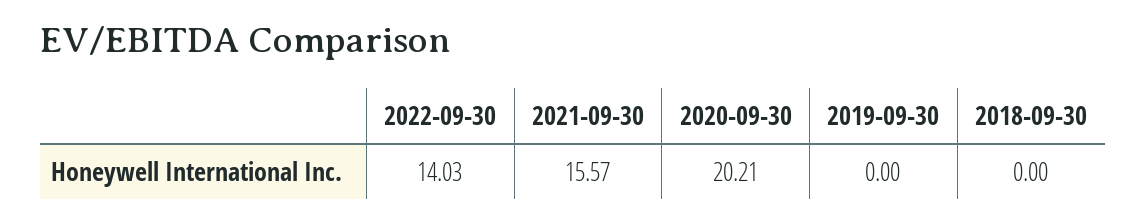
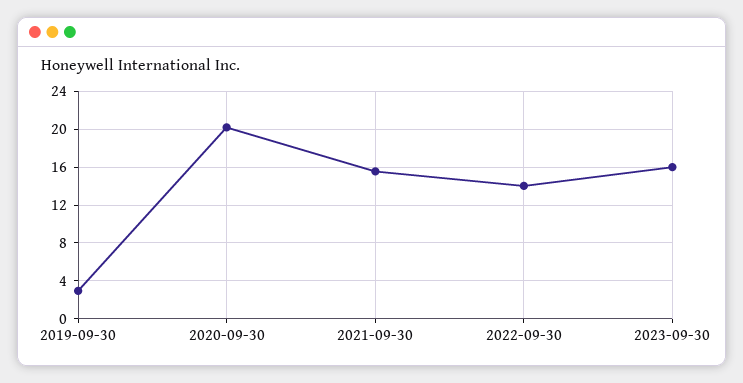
2019-09-30: 0 -> 3
2018-09-30: 0 -> none
2023-09-30: none -> 16

